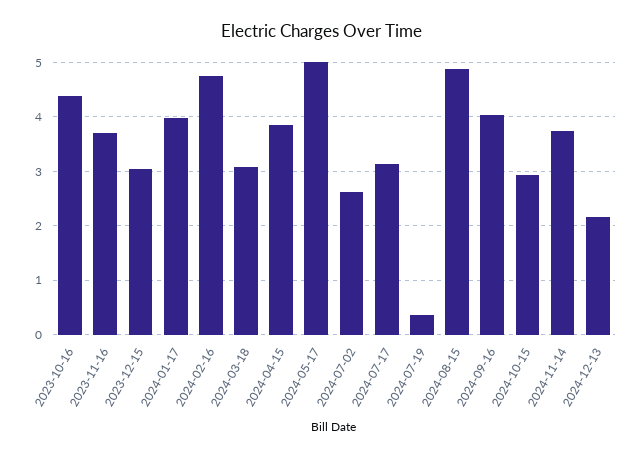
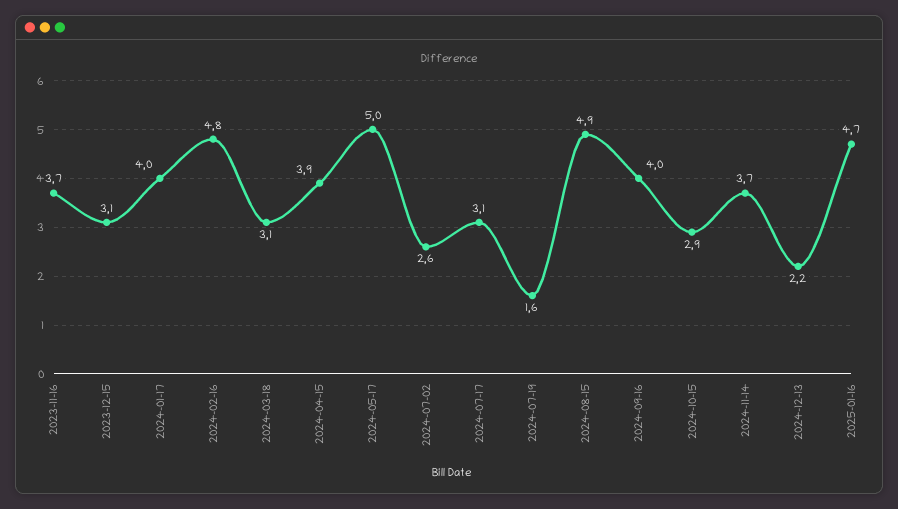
2023-10-16: 4.4 -> none
2024-07-19: 0.4 -> 1.6
2025-01-16: none -> 4.7

